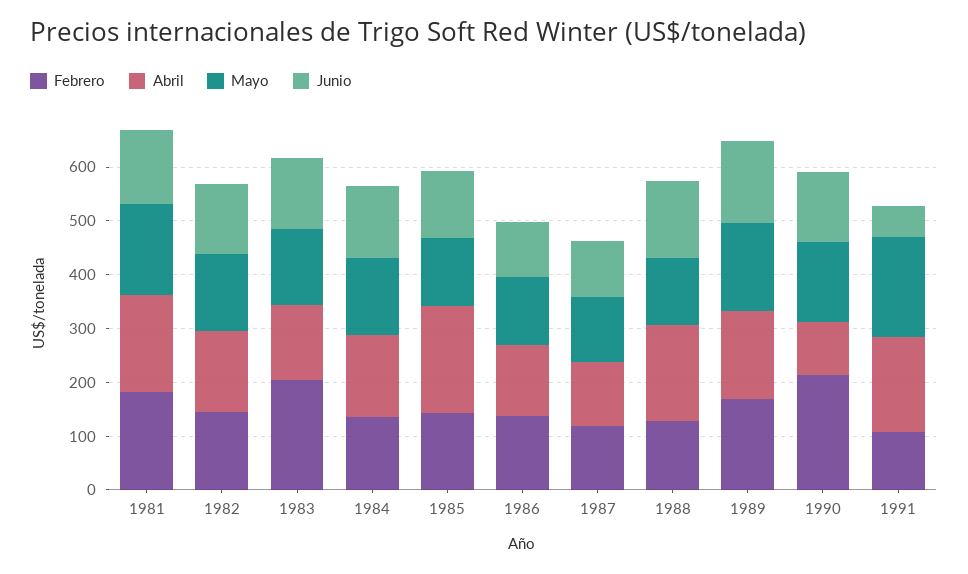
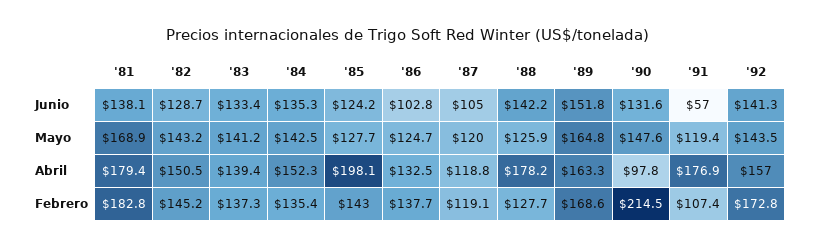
Febrero, 1983: 200 -> 137.3
Mayo, 1991: 180 -> 119.4
Junio, '92: none -> 141.3
Mayo, '92: none -> 143.5
Abril, '92: none -> 157
Febrero, '92: none -> 172.8

